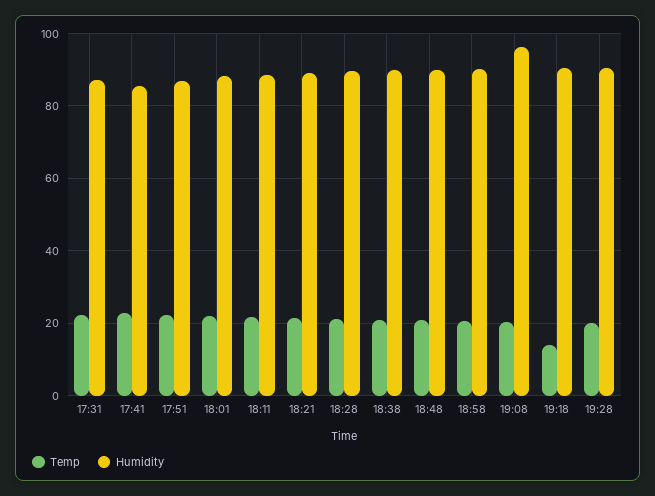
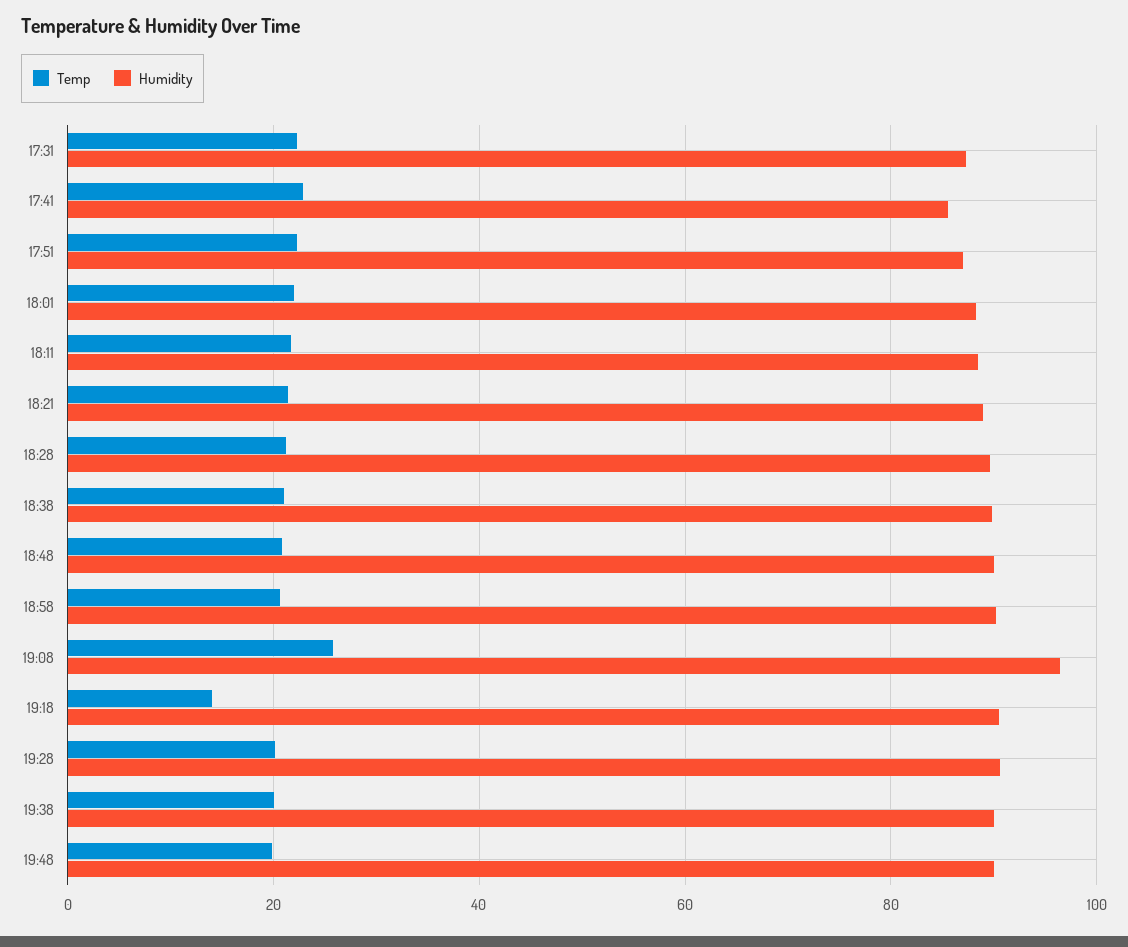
Temp, 19:08: 20 -> 26
Temp, 19:38: none -> 20
Humidity, 19:38: none -> 90
Temp, 19:48: none -> 20
Humidity, 19:48: none -> 90

